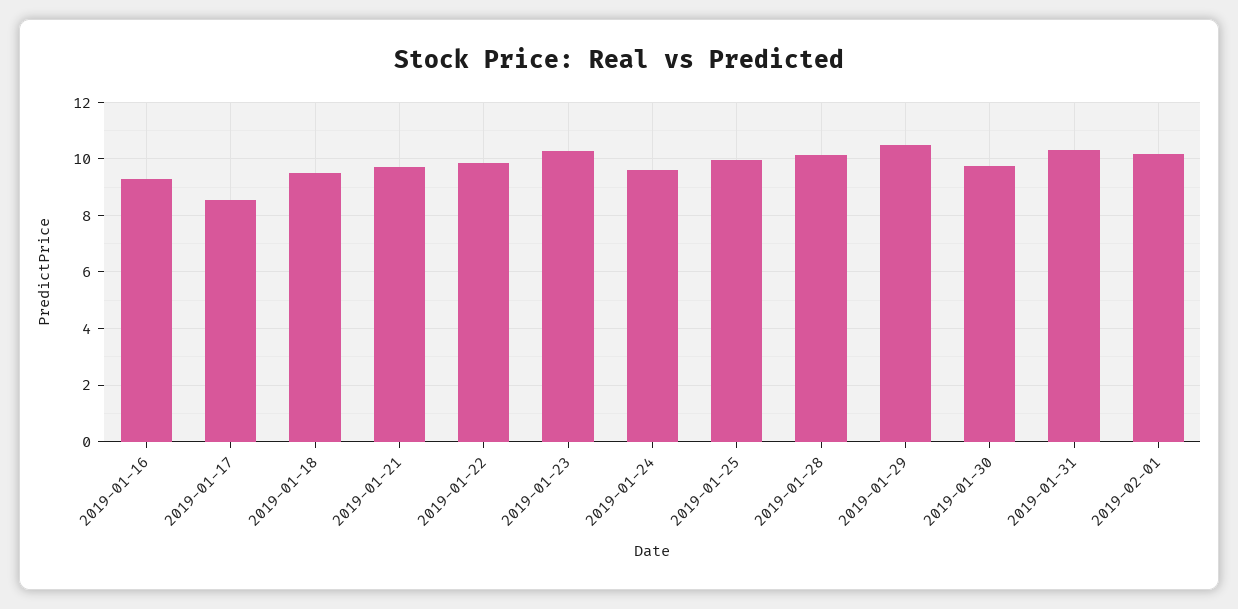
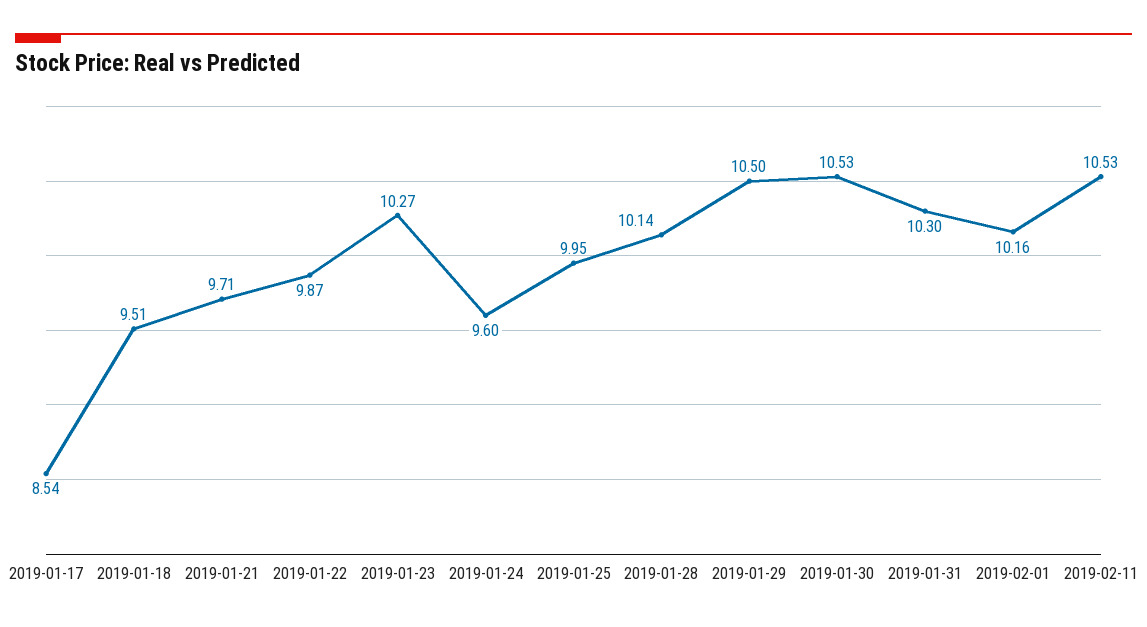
2019-01-16: 9.25 -> none
2019-01-30: 9.75 -> 10.53
2019-02-11: none -> 10.53

